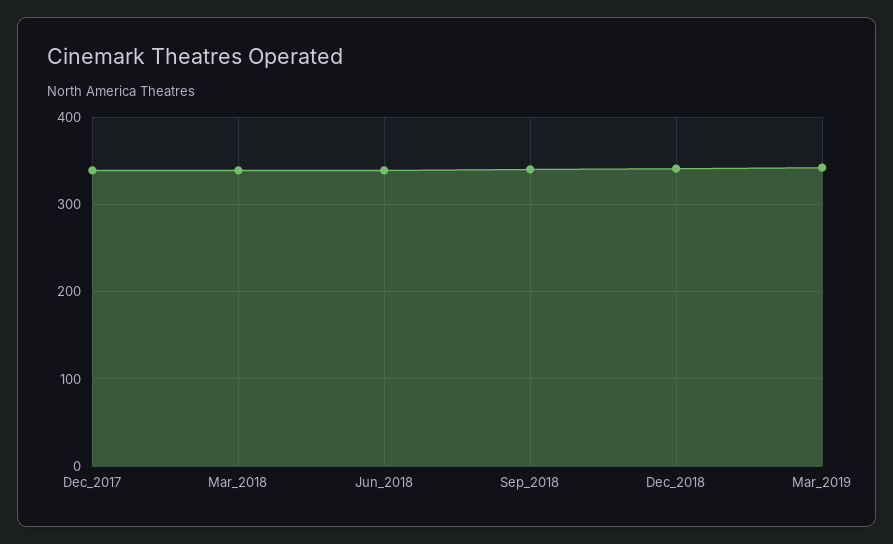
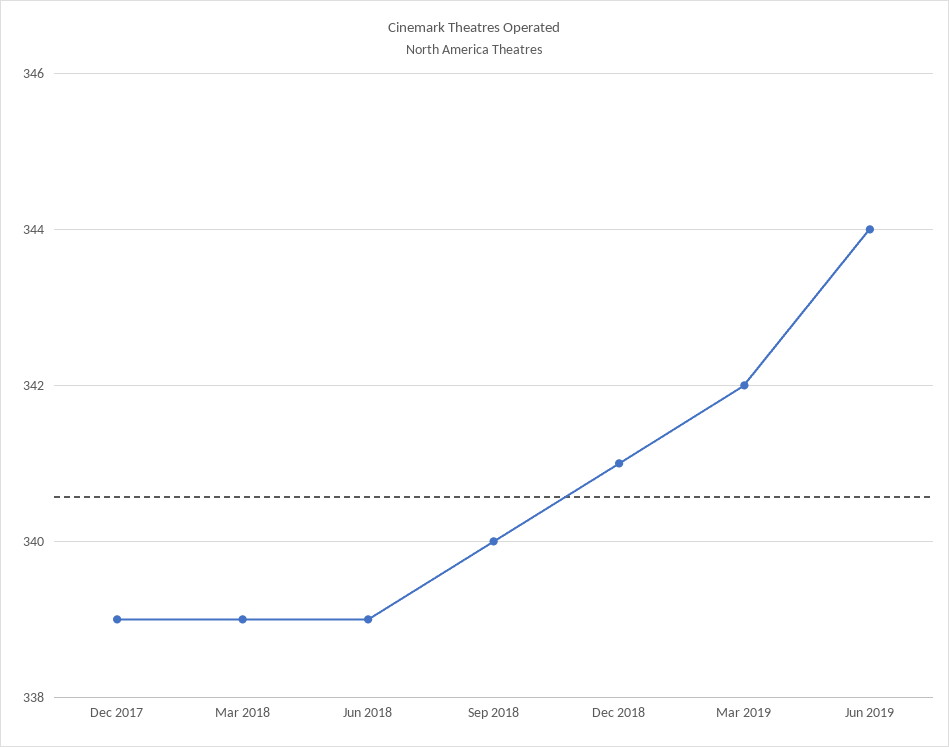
Jun 2019: none -> 344

